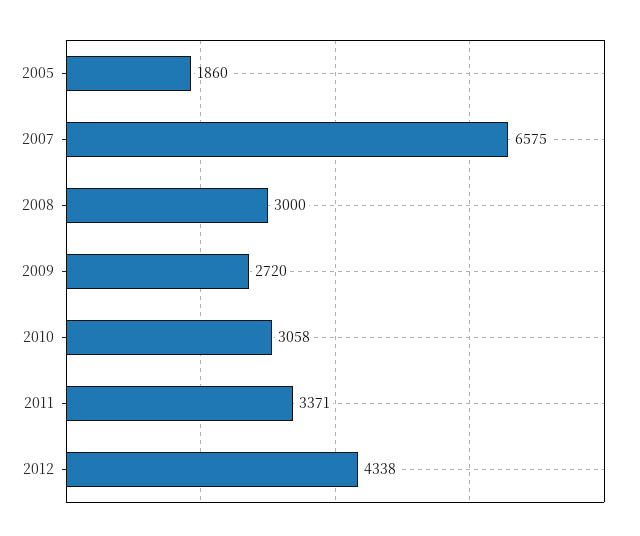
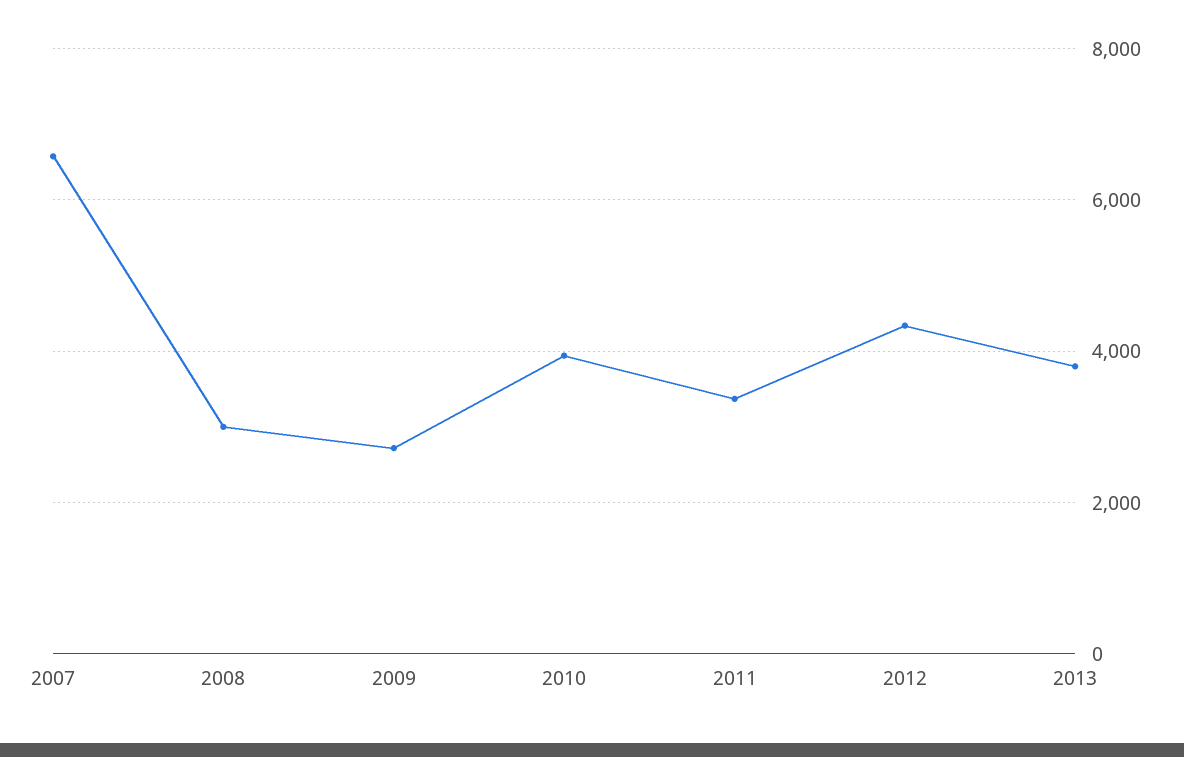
2005: 1860 -> none
2010: 3058 -> 4000
2013: none -> 3800

